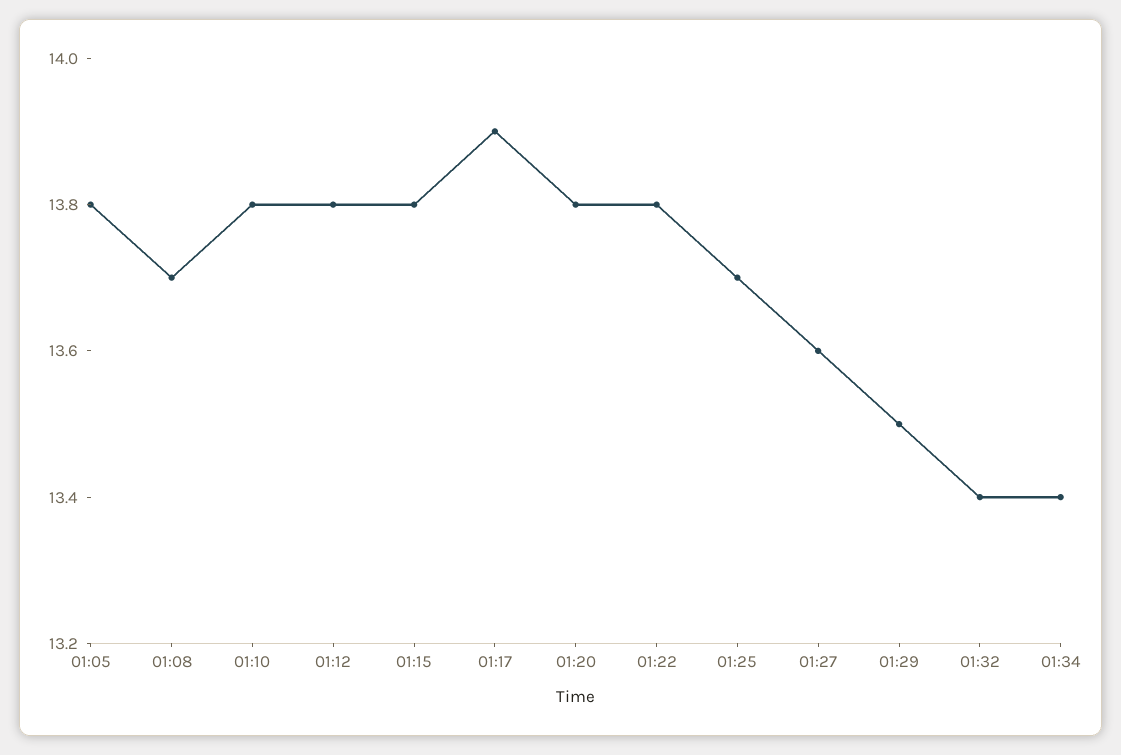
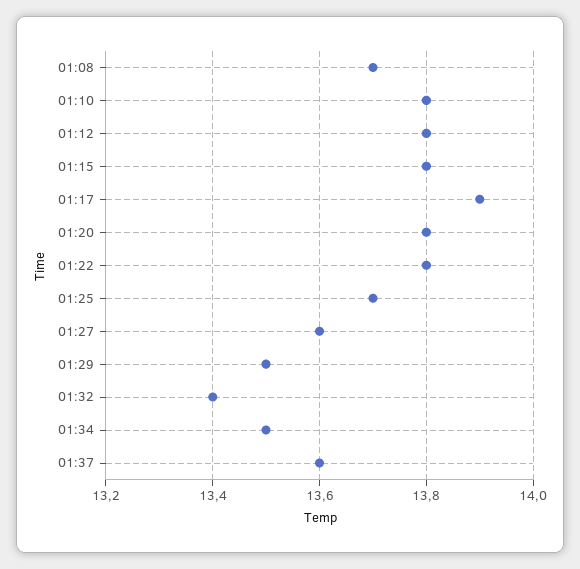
01:05: 13.8 -> none
01:34: 13.4 -> 13.5
01:37: none -> 13.6

